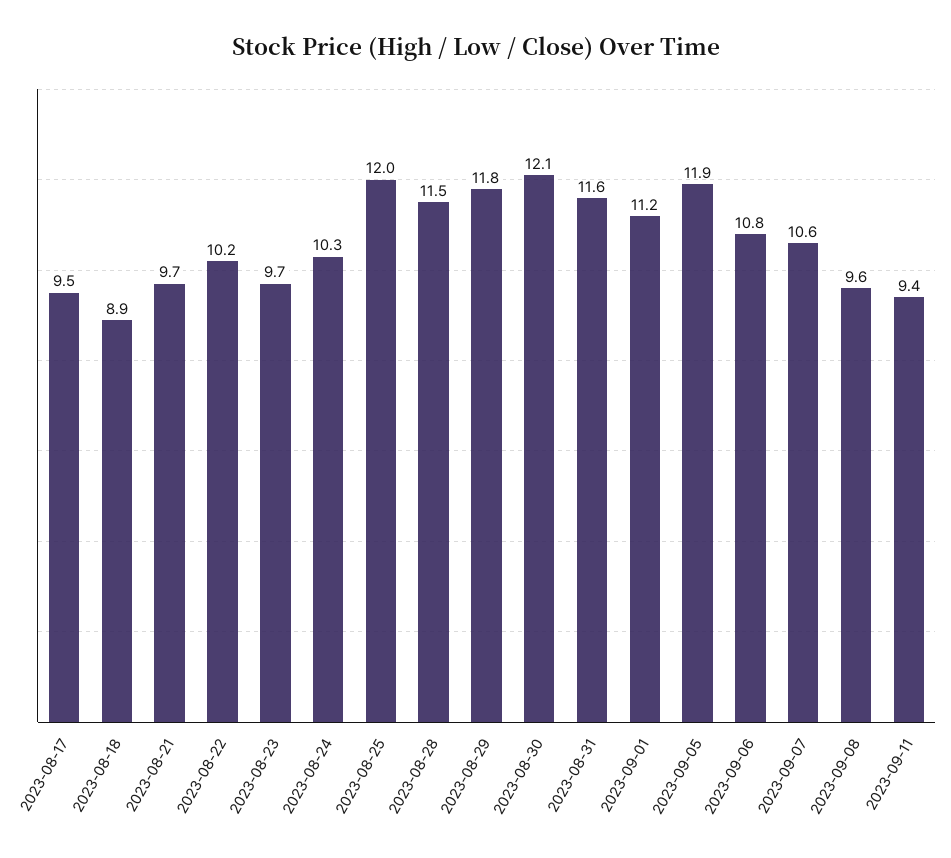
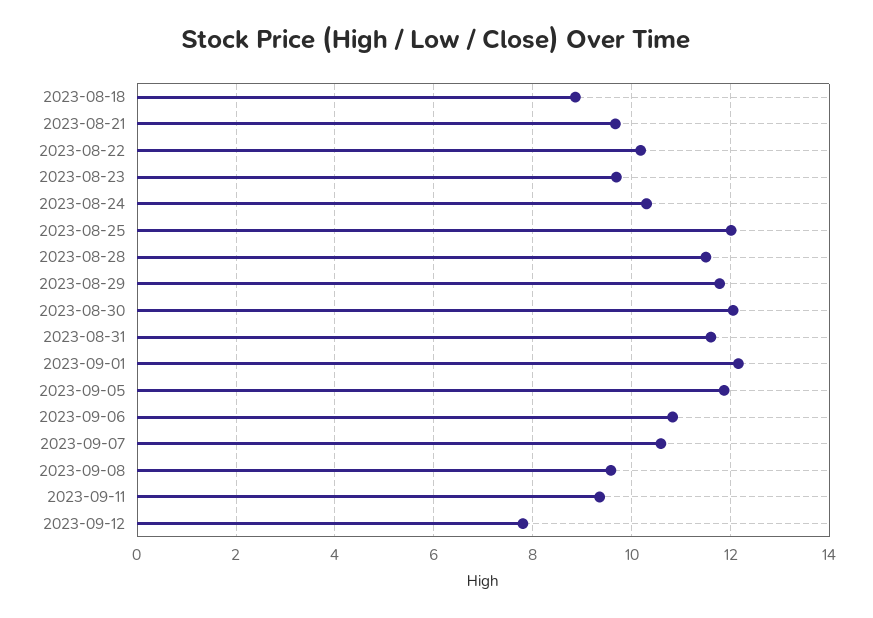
2023-08-17: 9.5 -> none
2023-09-01: 11.2 -> 12.2
2023-09-12: none -> 7.8

